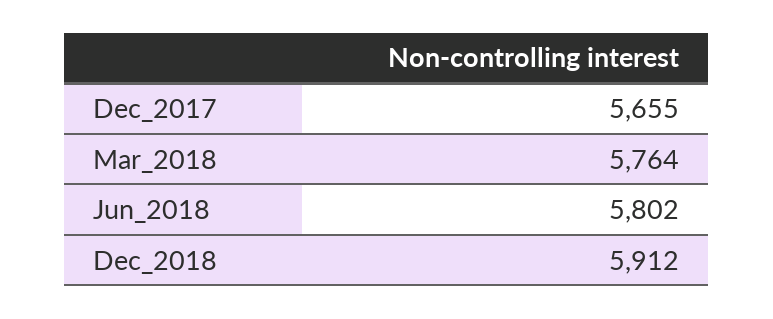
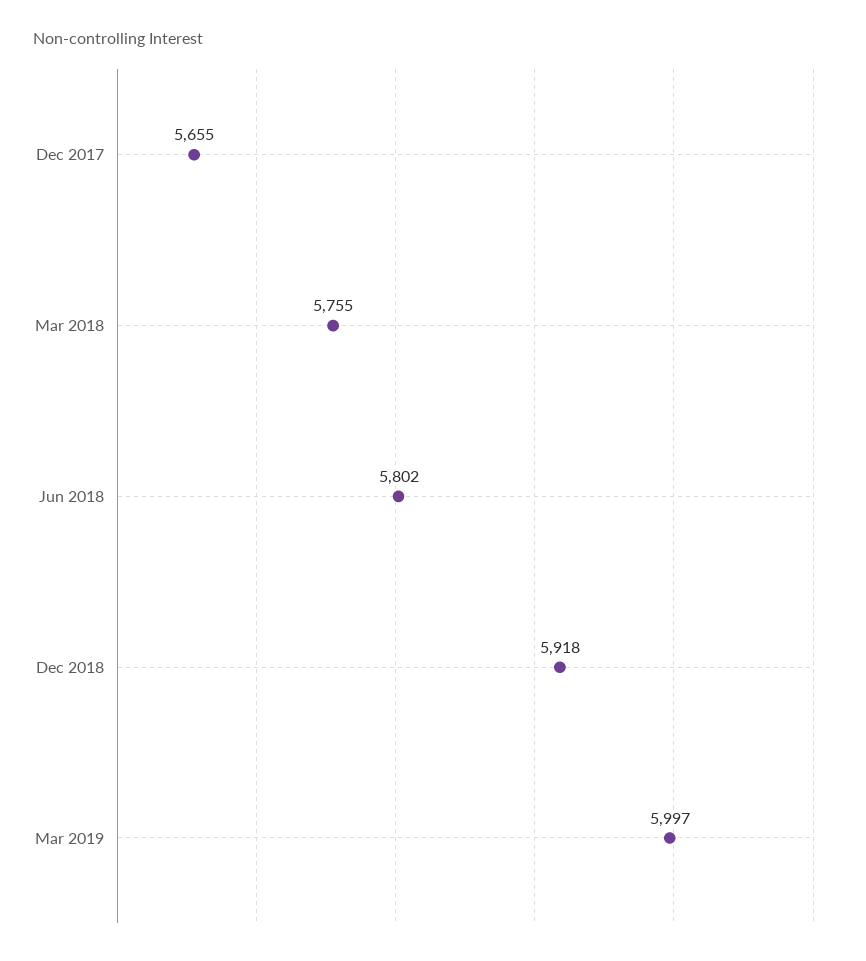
Mar_2018: 5764 -> 5755
Dec_2018: 5912 -> 5918
Mar 2019: none -> 5997

